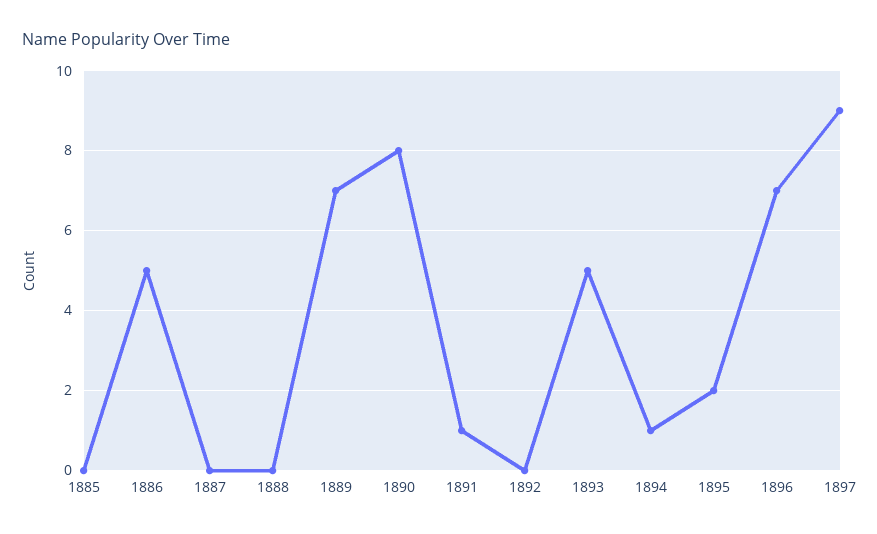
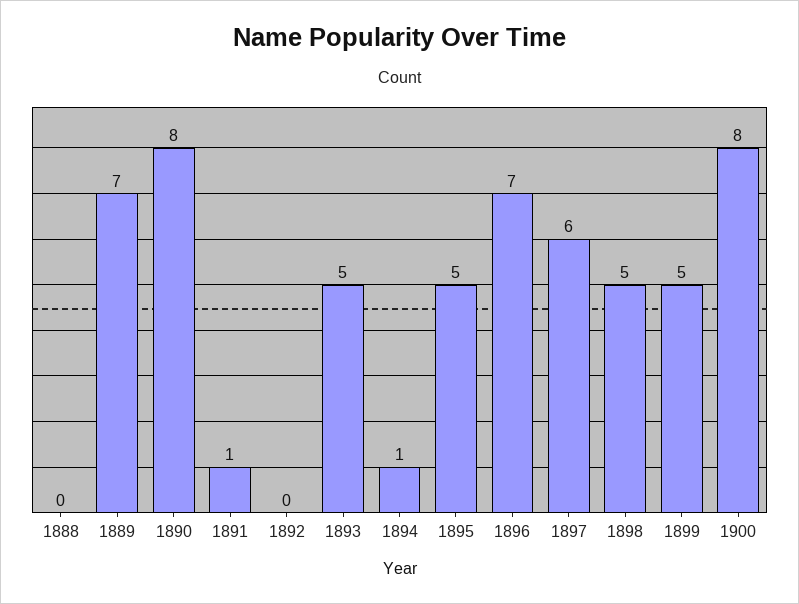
1885: 0 -> none
1886: 5 -> none
1887: 0 -> none
1895: 2 -> 5
1897: 9 -> 6
1898: none -> 5
1899: none -> 5
1900: none -> 8

